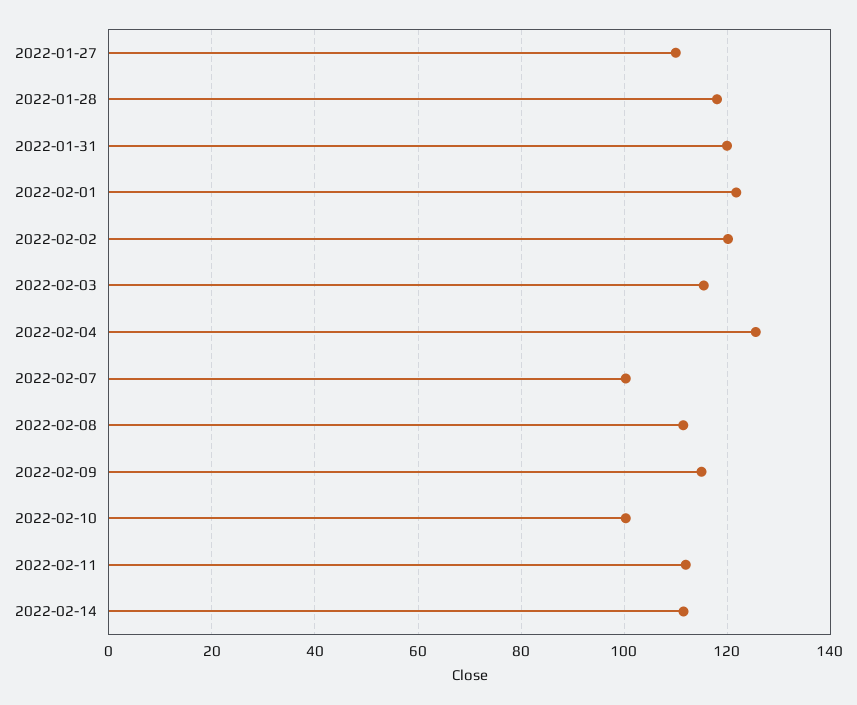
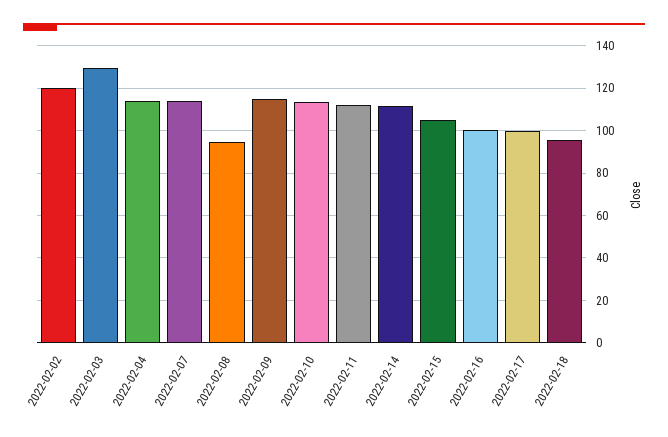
2022-01-27: 110 -> none
2022-01-28: 118 -> none
2022-01-31: 120 -> none
2022-02-01: 122 -> none
2022-02-03: 116 -> 130
2022-02-04: 126 -> 115
2022-02-07: 100 -> 115
2022-02-08: 112 -> 95
2022-02-10: 100 -> 115
2022-02-15: none -> 105
2022-02-16: none -> 100
2022-02-17: none -> 100
2022-02-18: none -> 95

